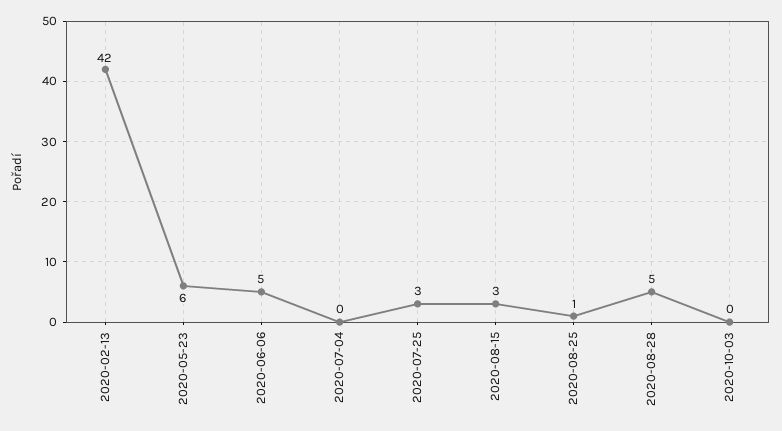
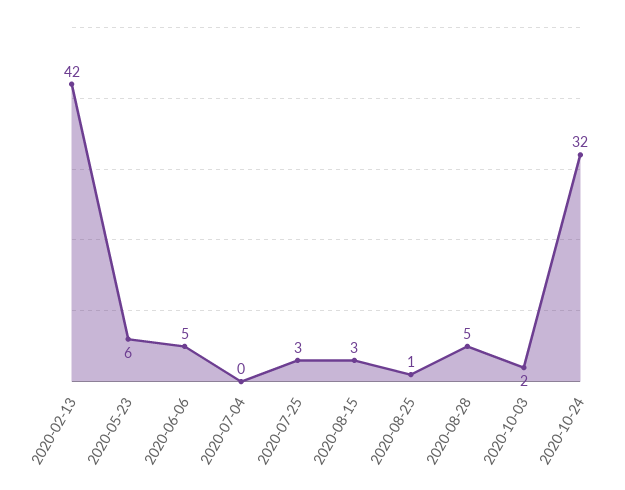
2020-10-03: 0 -> 2
2020-10-24: none -> 32

